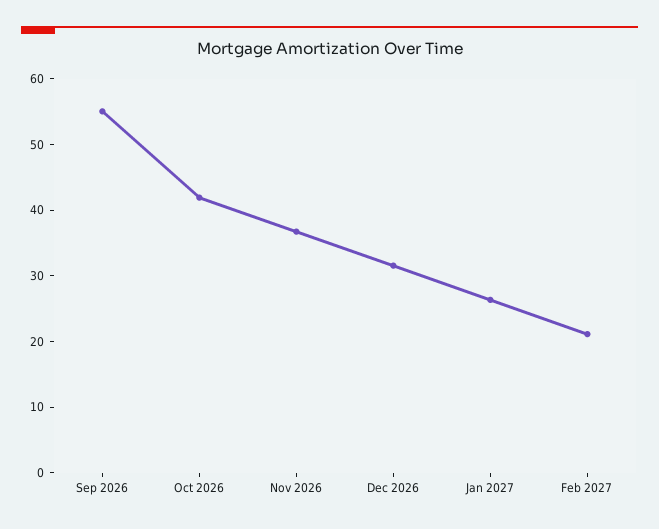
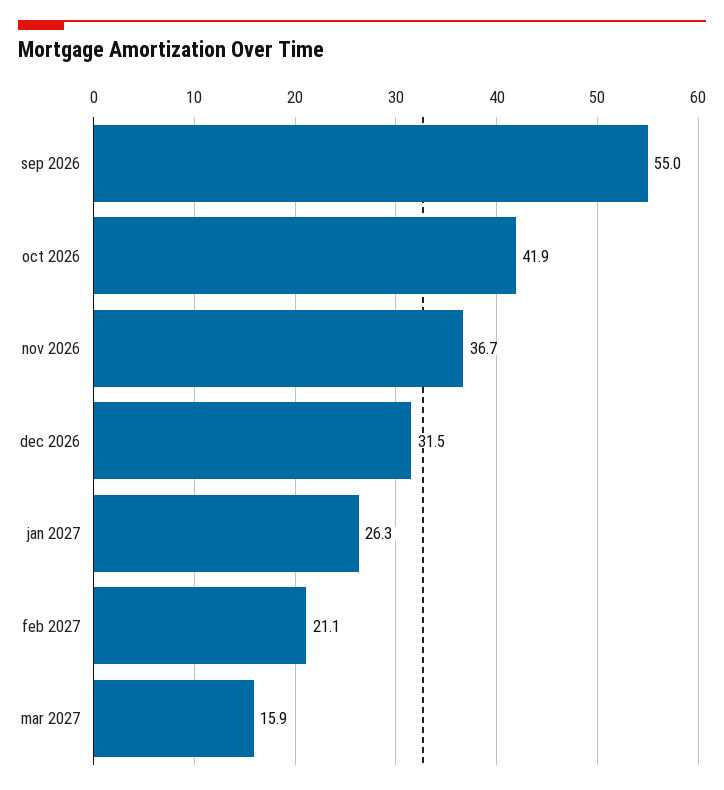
mar 2027: none -> 15.9

